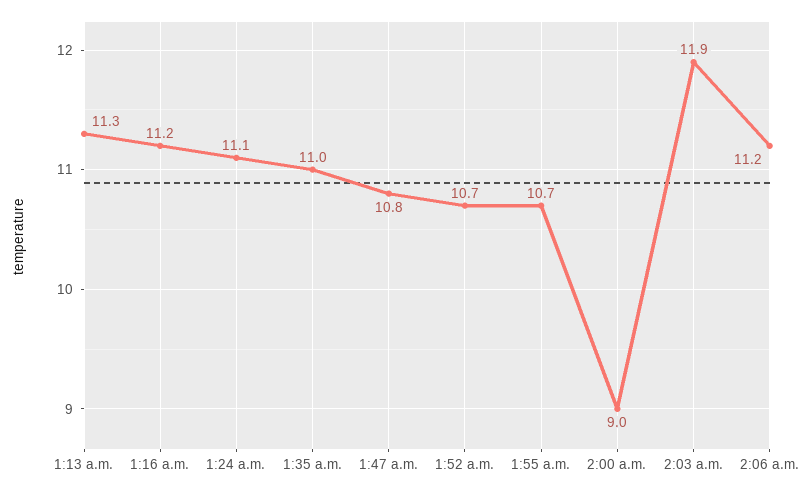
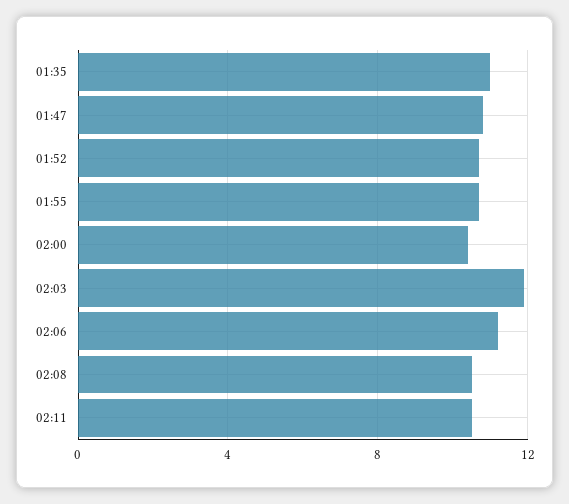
1:13 a.m.: 11.3 -> none
1:16 a.m.: 11.2 -> none
1:24 a.m.: 11.1 -> none
2:00 a.m.: 9 -> 10.5
02:08: none -> 10.5
02:11: none -> 10.5

